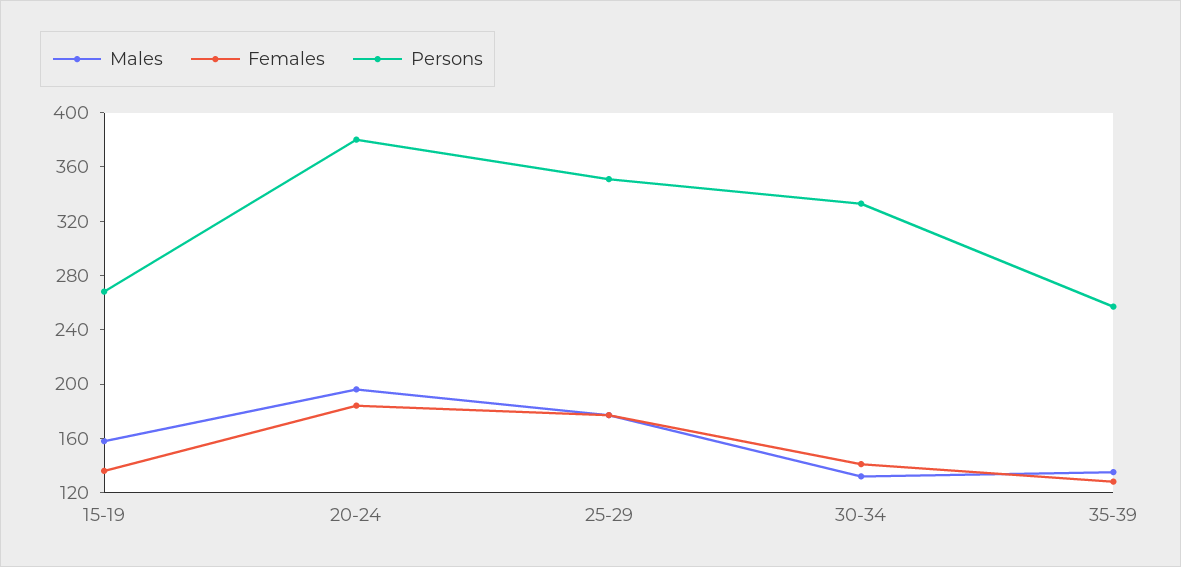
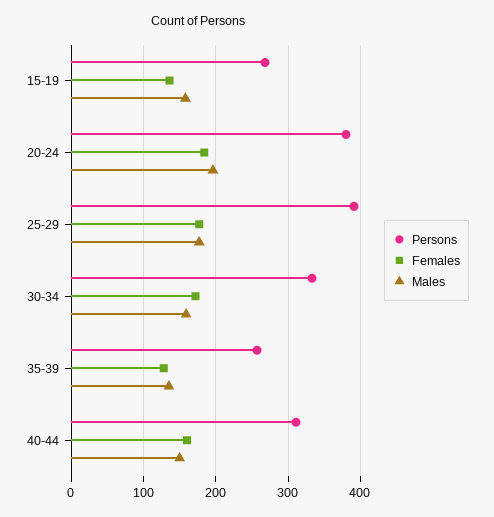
Persons, 25-29: 350 -> 390
Males, 30-34: 130 -> 160
Females, 30-34: 140 -> 170
Persons, 40-44: none -> 310
Females, 40-44: none -> 160
Males, 40-44: none -> 150

